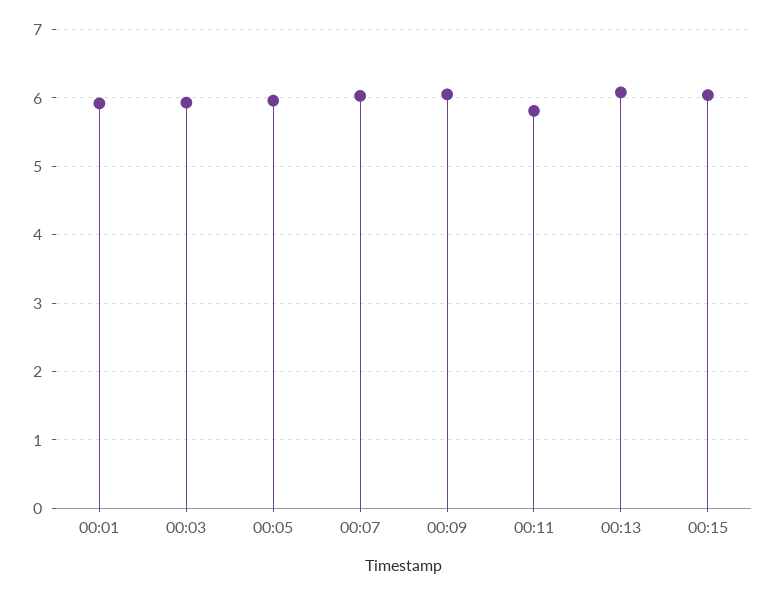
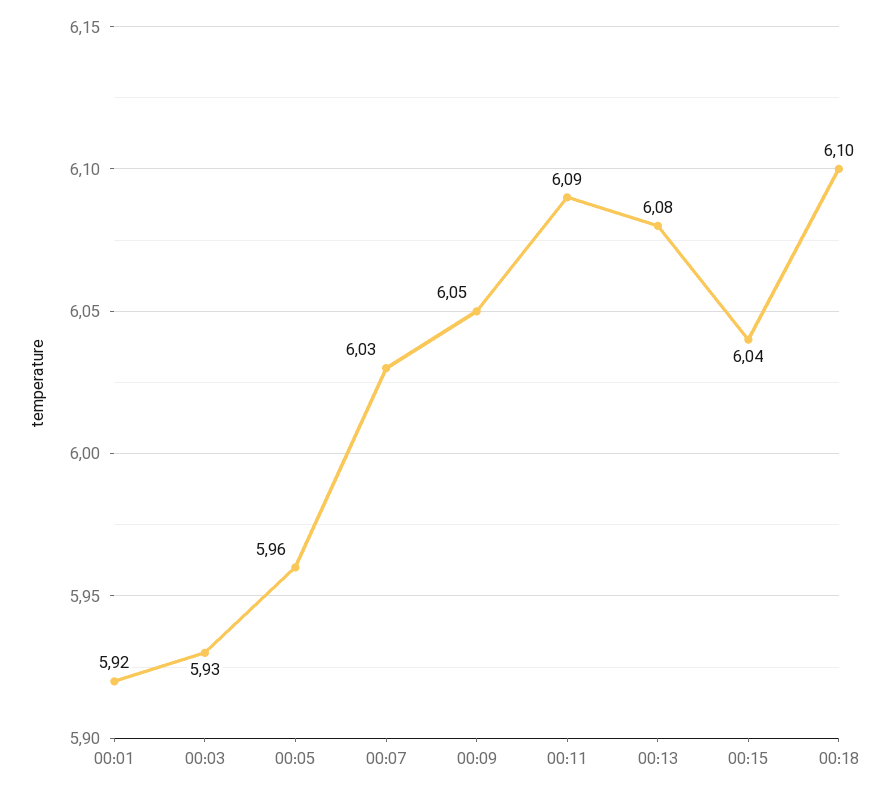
00:11: 5.8 -> 6.09
00:18: none -> 6.1

